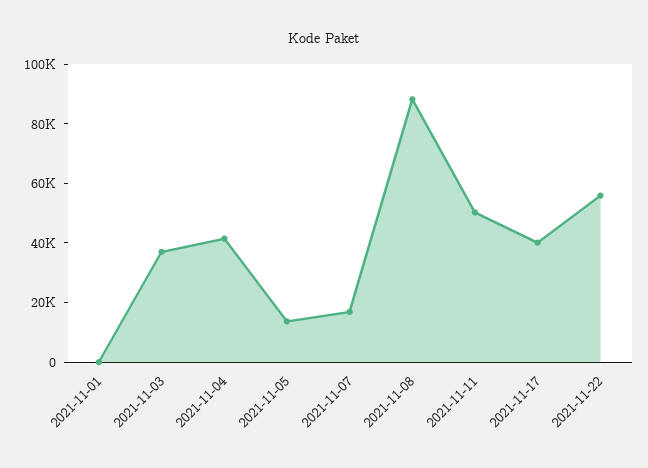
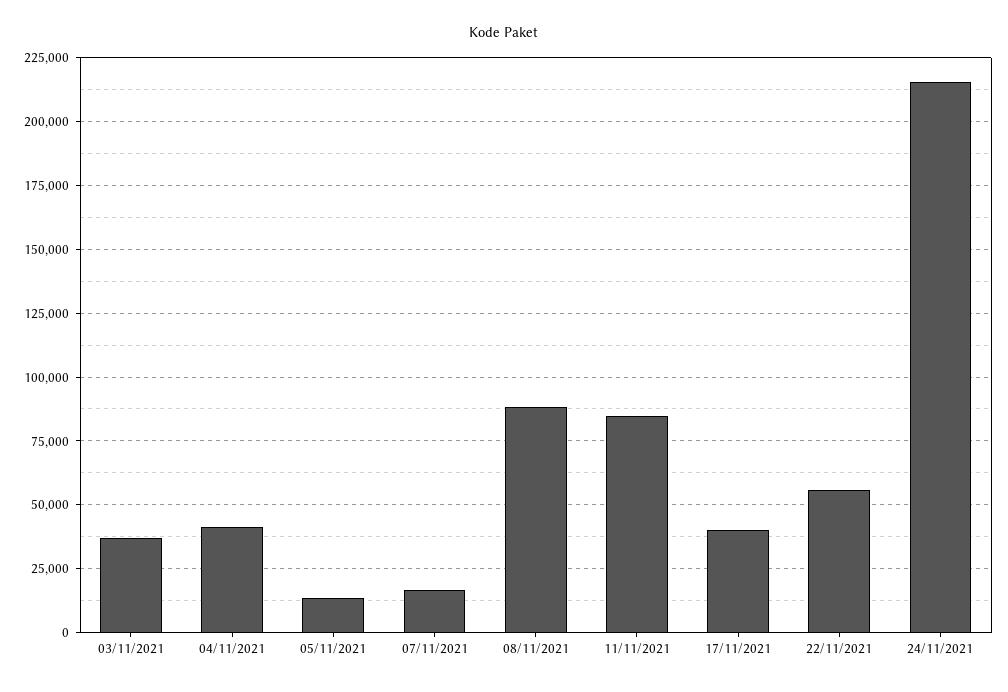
2021-11-01: 0 -> none
2021-11-11: 50000 -> 85000
24/11/2021: none -> 215000

